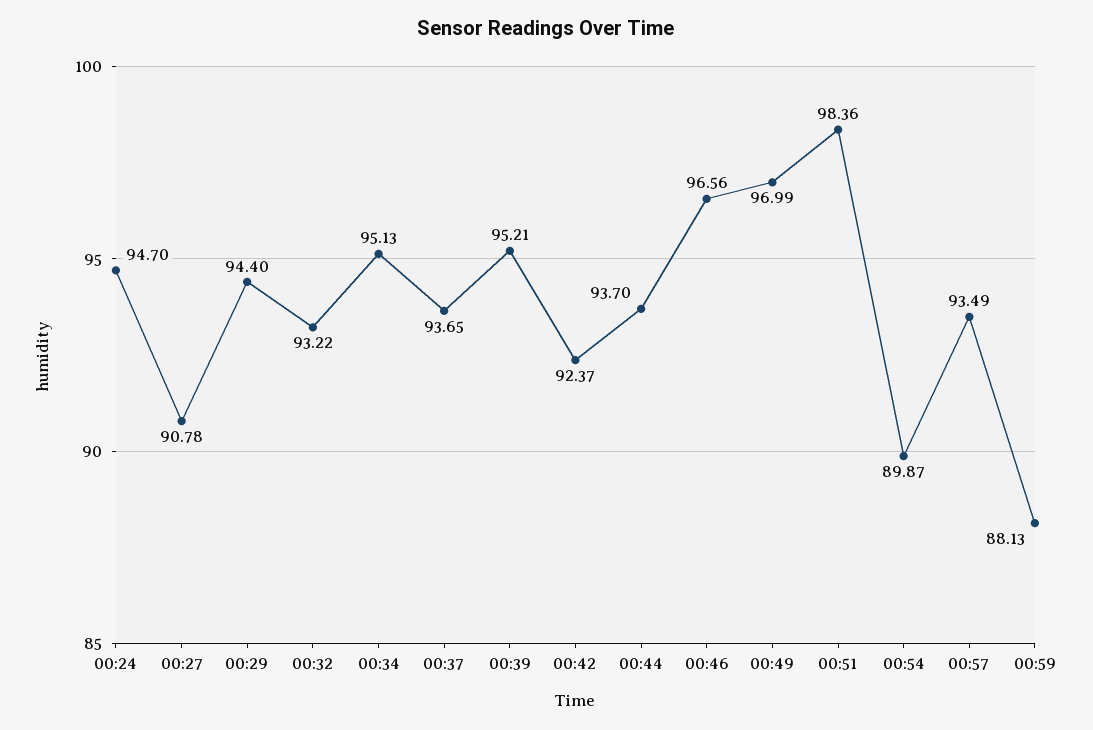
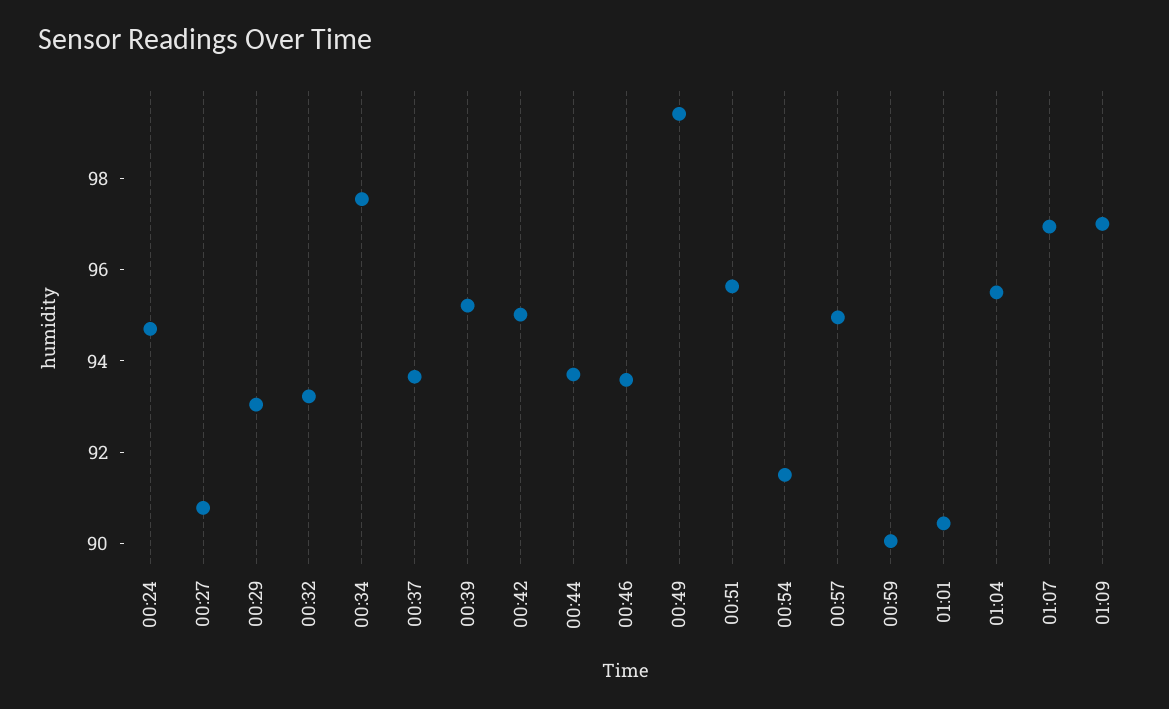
00:29: 94.4 -> 93
00:34: 95.13 -> 97.5
00:42: 92.37 -> 95
00:46: 96.56 -> 93.5
00:49: 96.99 -> 99.5
00:51: 98.36 -> 95.5
00:54: 89.87 -> 91.5
00:57: 93.49 -> 95
00:59: 88.13 -> 90
01:01: none -> 90.5
01:04: none -> 95.5
01:07: none -> 97
01:09: none -> 97

